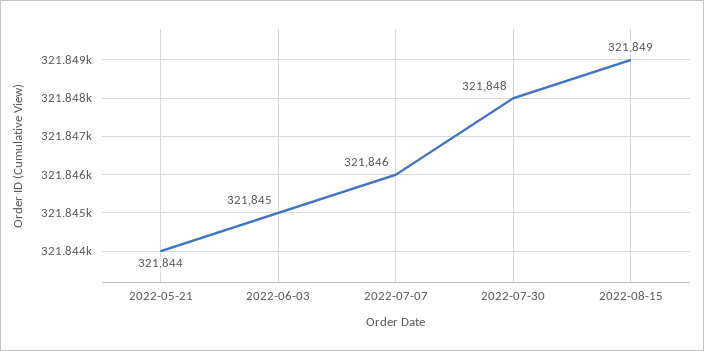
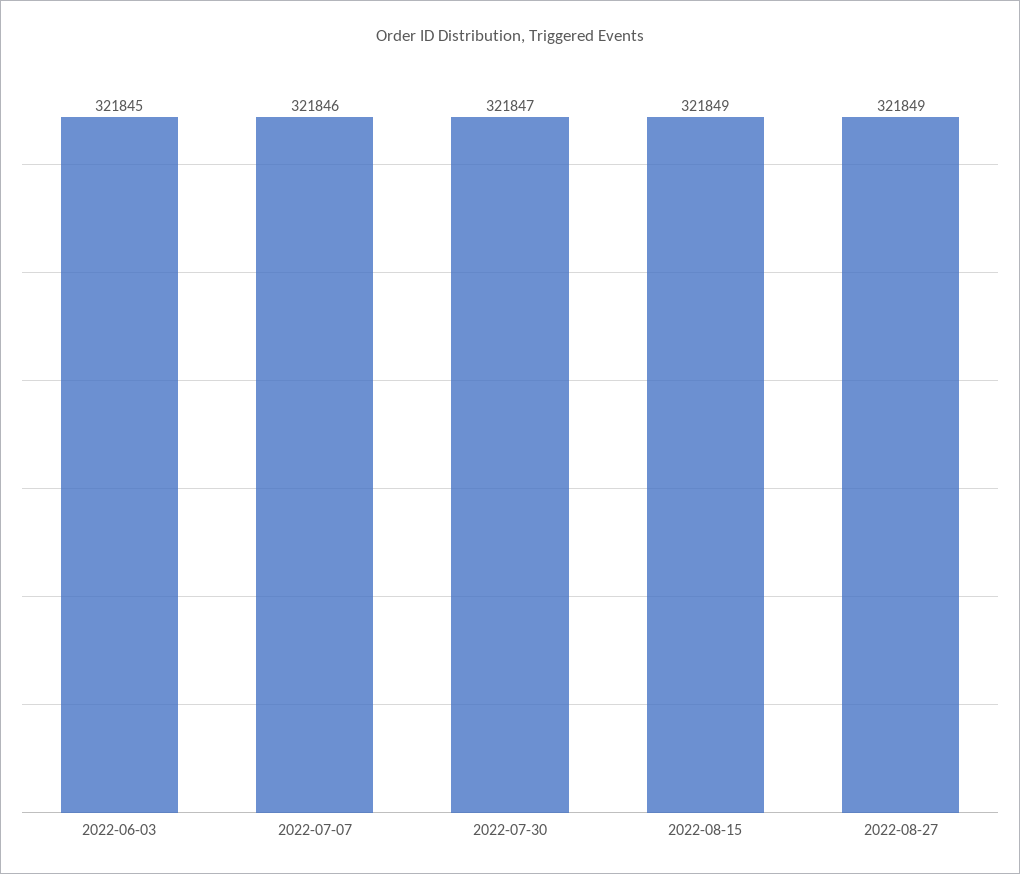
2022-05-21: 321844 -> none
2022-07-30: 321848 -> 321847
2022-08-27: none -> 321849

